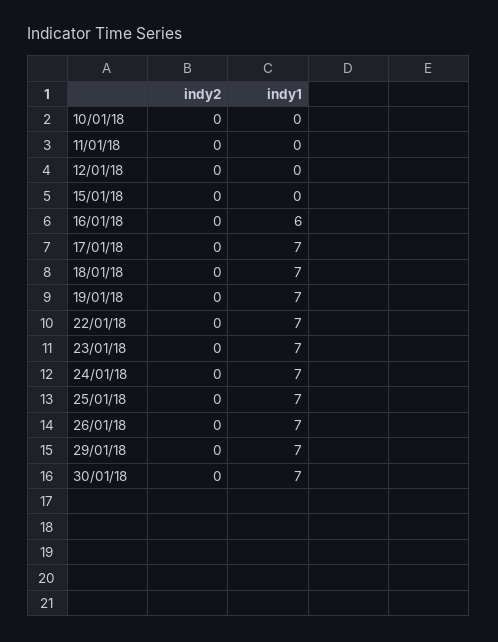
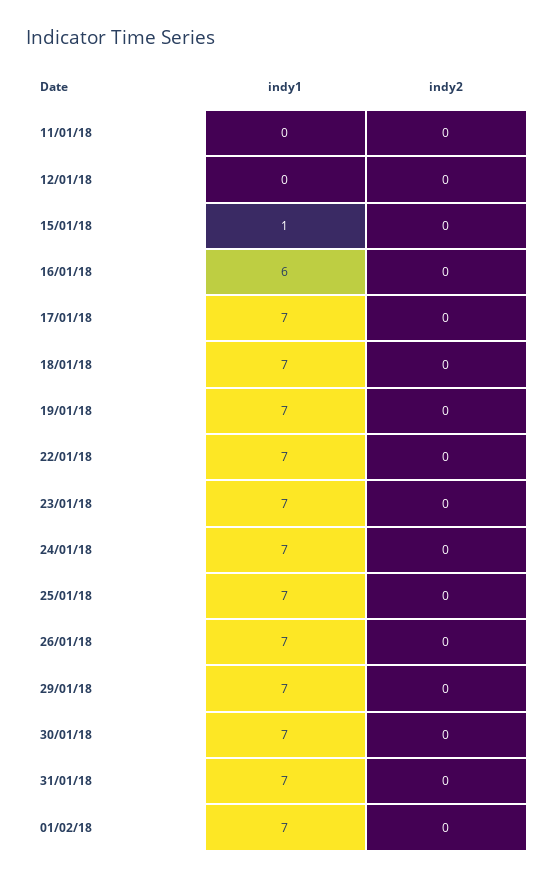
indy2, 10/01/18: 0 -> none
indy1, 10/01/18: 0 -> none
indy1, 15/01/18: 0 -> 1
indy1, 31/01/18: none -> 7
indy2, 31/01/18: none -> 0
indy1, 01/02/18: none -> 7
indy2, 01/02/18: none -> 0

